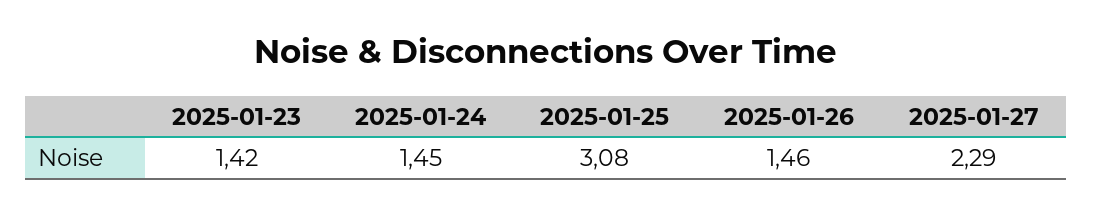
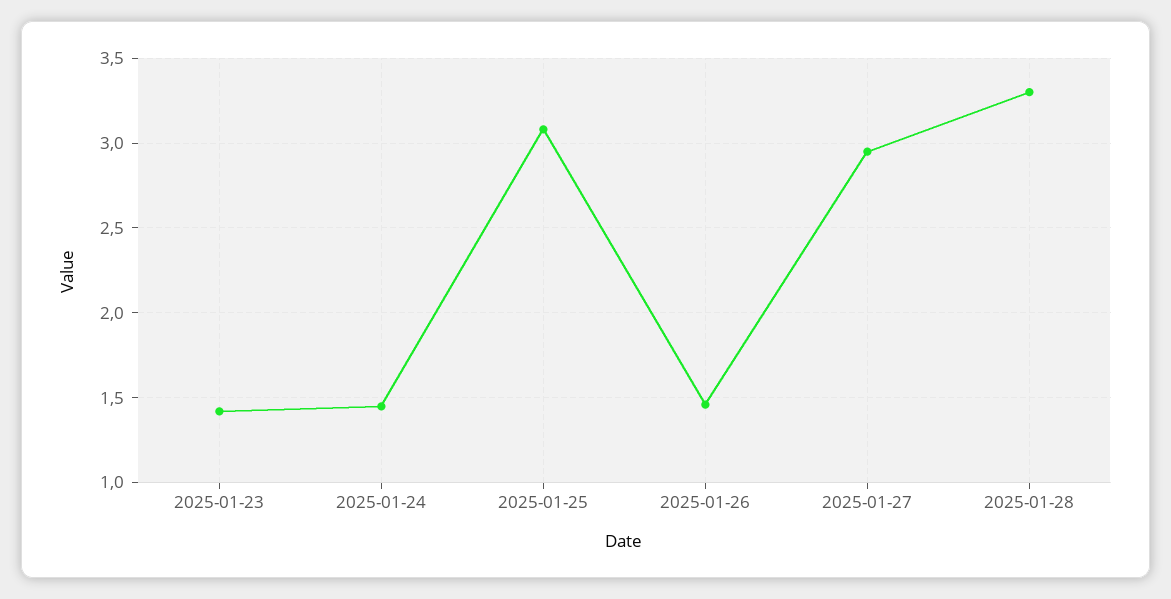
2025-01-27: 2.29 -> 2.95
2025-01-28: none -> 3.3

